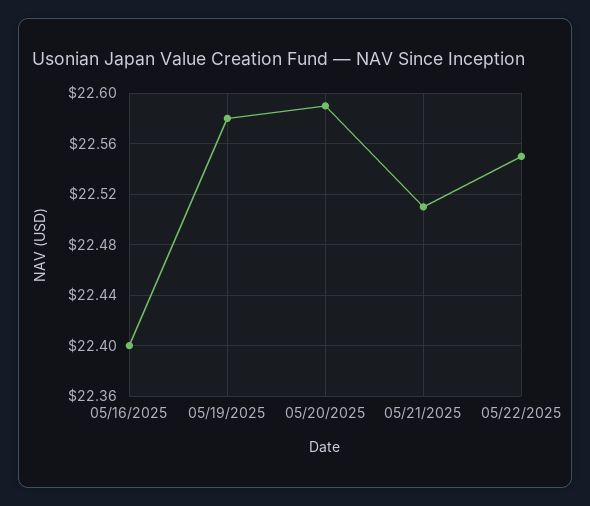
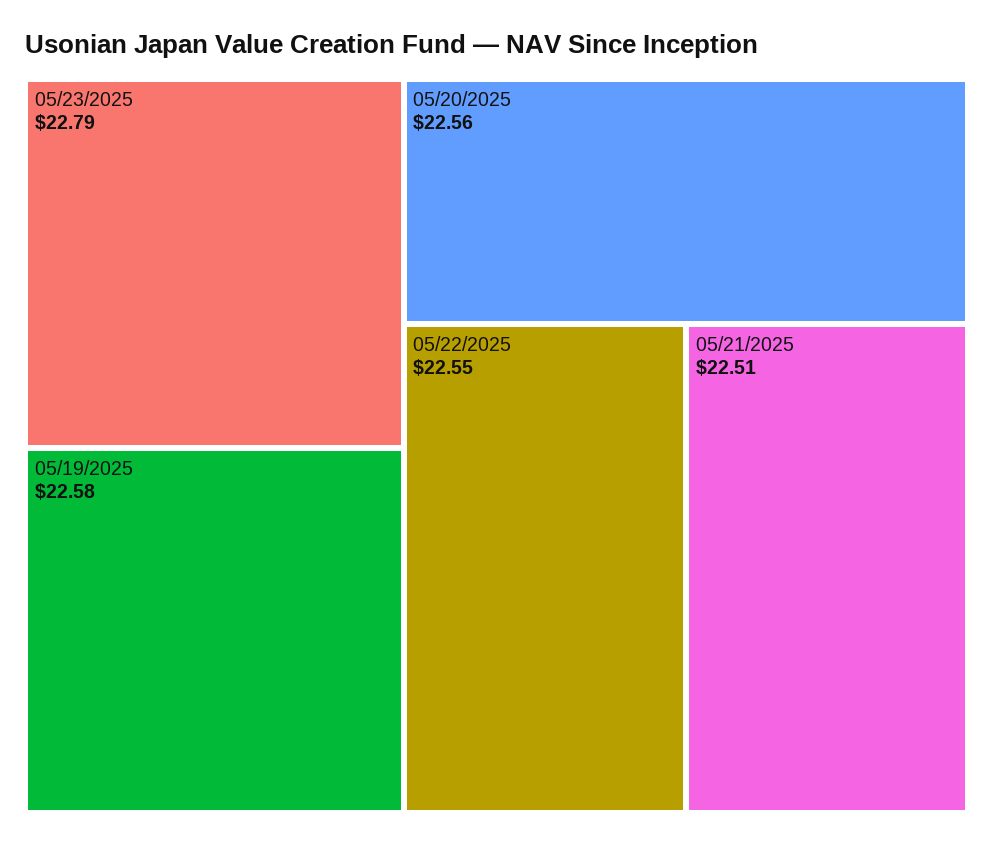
05/16/2025: 22.4 -> none
05/20/2025: 22.59 -> 22.56
05/23/2025: none -> 22.79

